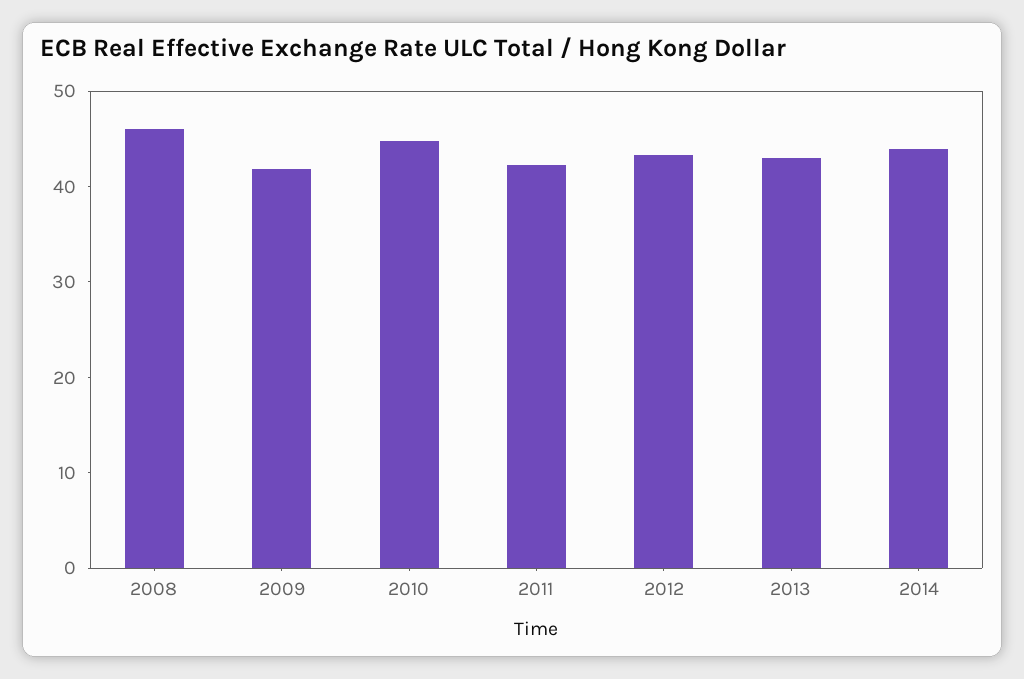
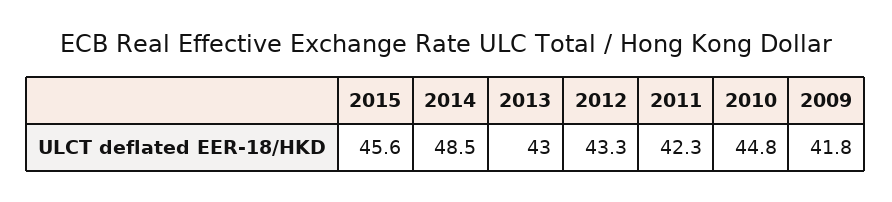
2008: 46 -> none
2014: 44 -> 48.5
2015: none -> 45.6

